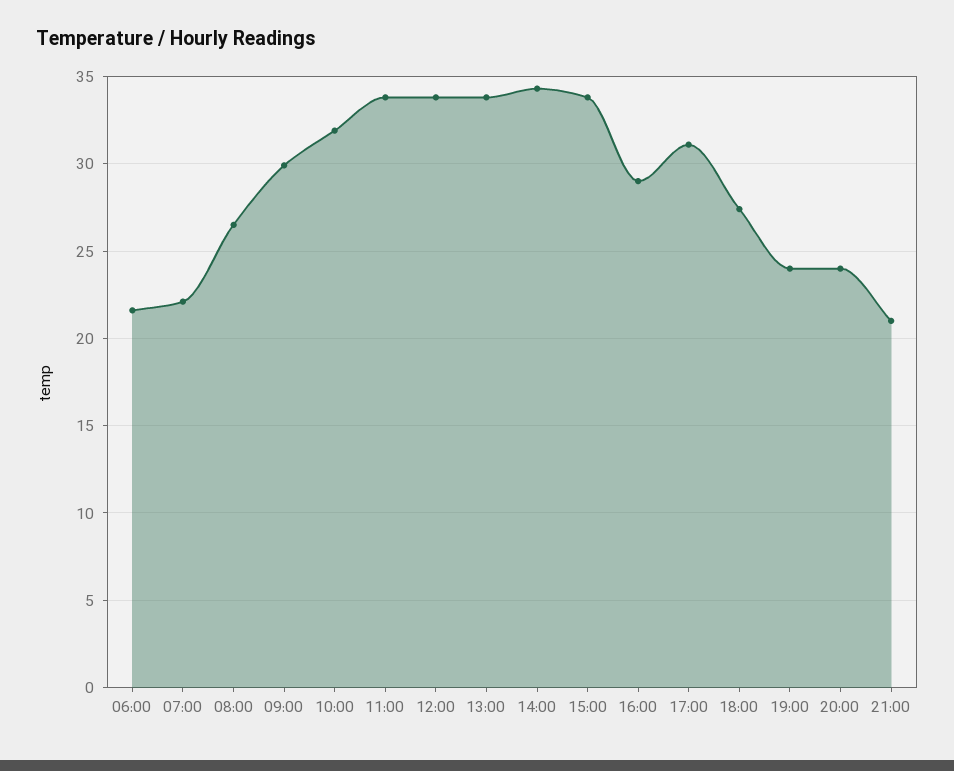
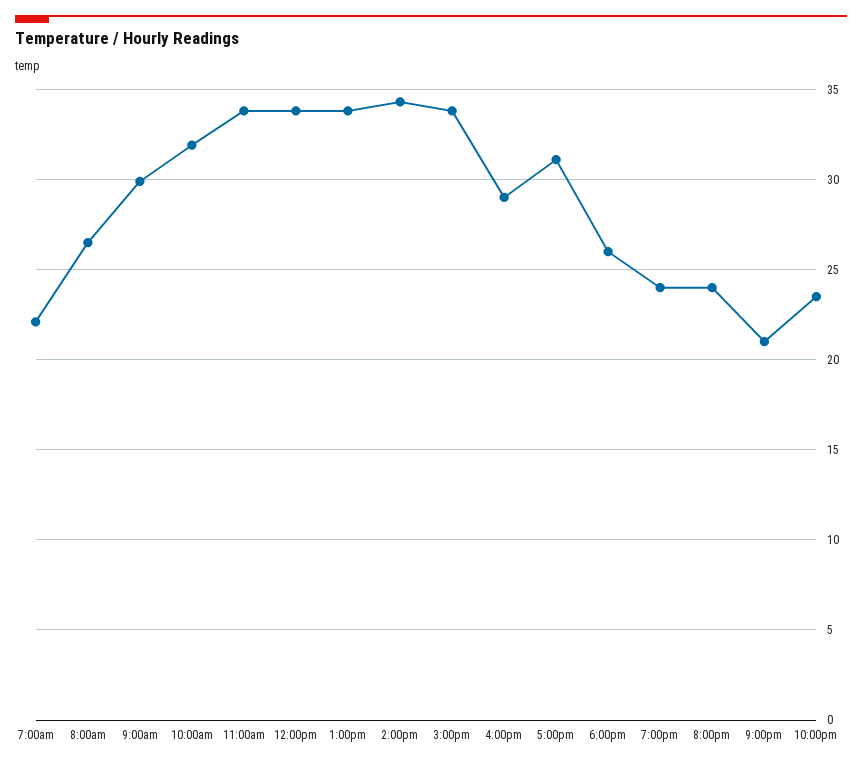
06:00: 21.5 -> none
18:00: 27.5 -> 26
10:00pm: none -> 23.5

